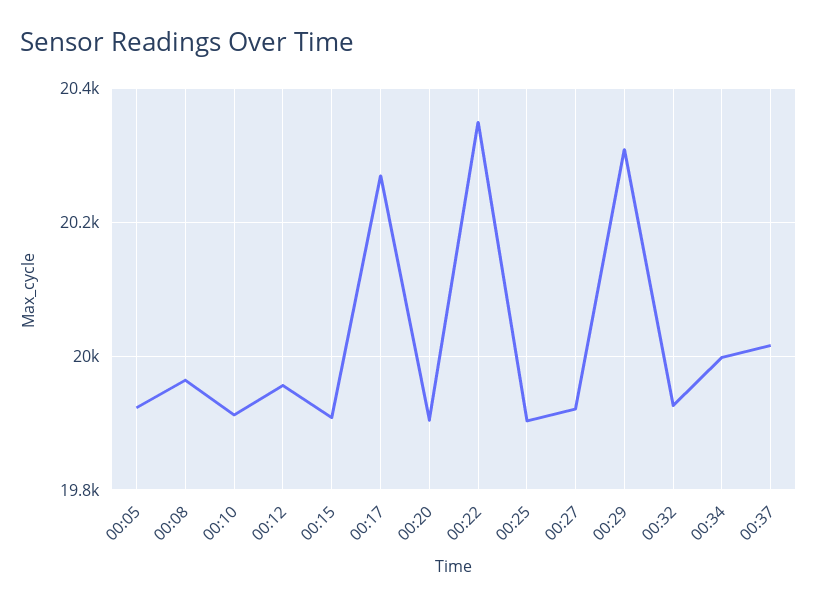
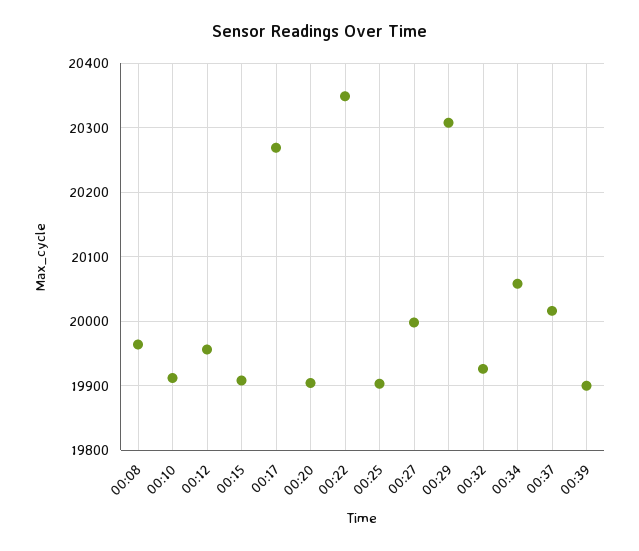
00:05: 19920 -> none
00:27: 19920 -> 20000
00:34: 20000 -> 20060
00:39: none -> 19900

